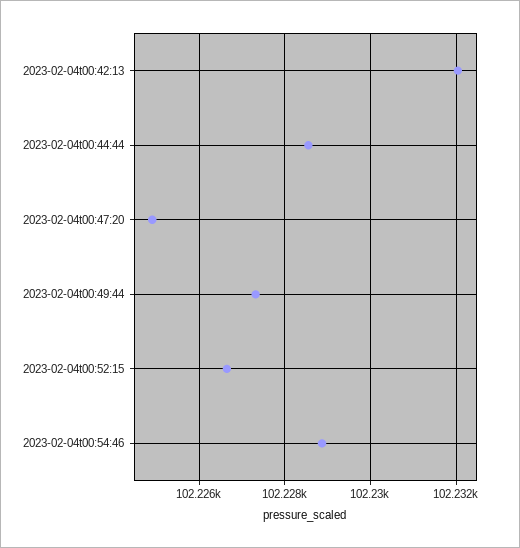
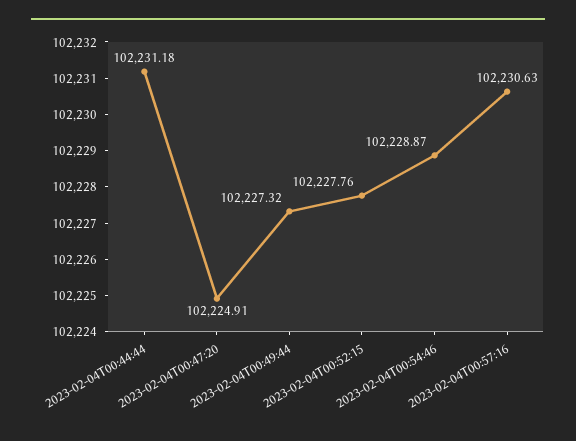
2023-02-04t00:42:13: 102232 -> none
2023-02-04t00:44:44: 102228.6 -> 102231.18
2023-02-04t00:52:15: 102226.6 -> 102227.76
2023-02-04T00:57:16: none -> 102230.63

